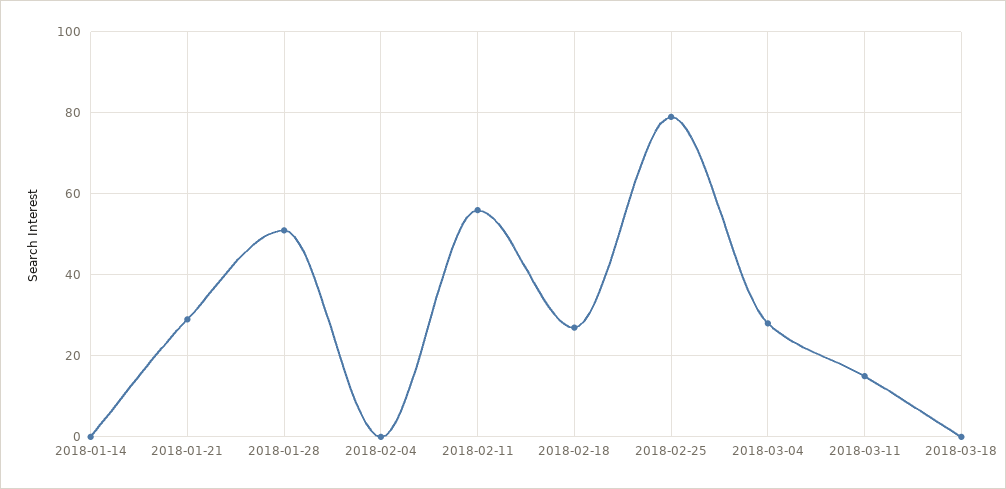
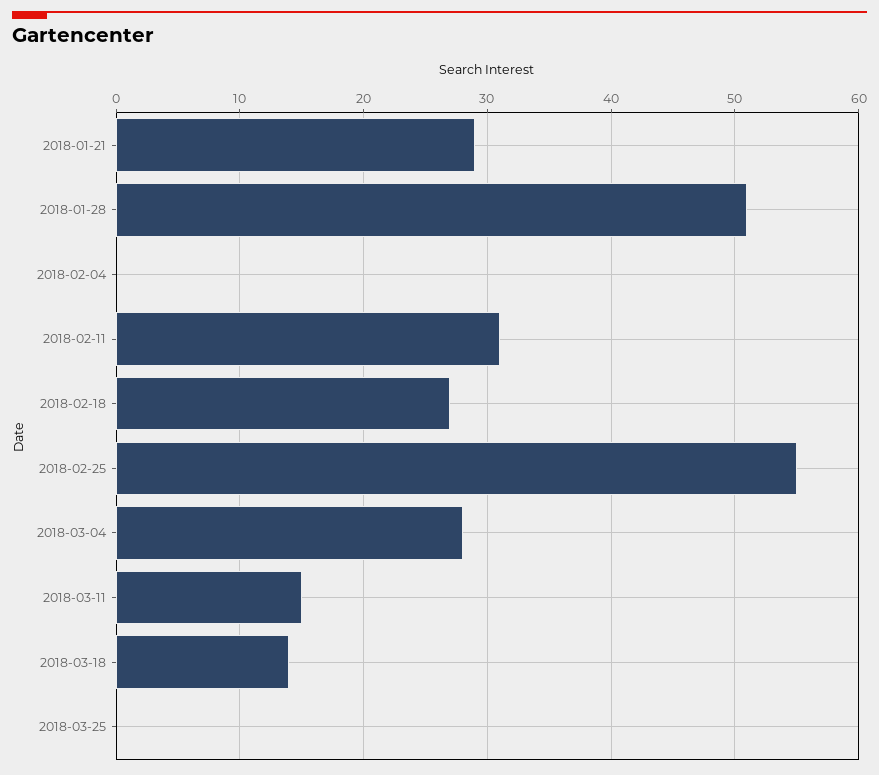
2018-01-14: 0 -> none
2018-02-11: 55 -> 31
2018-02-25: 80 -> 55
2018-03-18: 0 -> 14
2018-03-25: none -> 0

